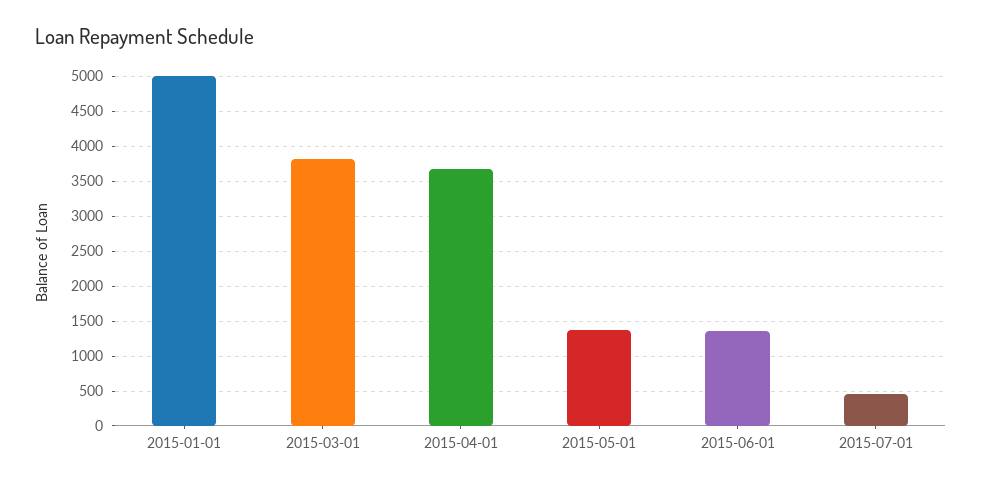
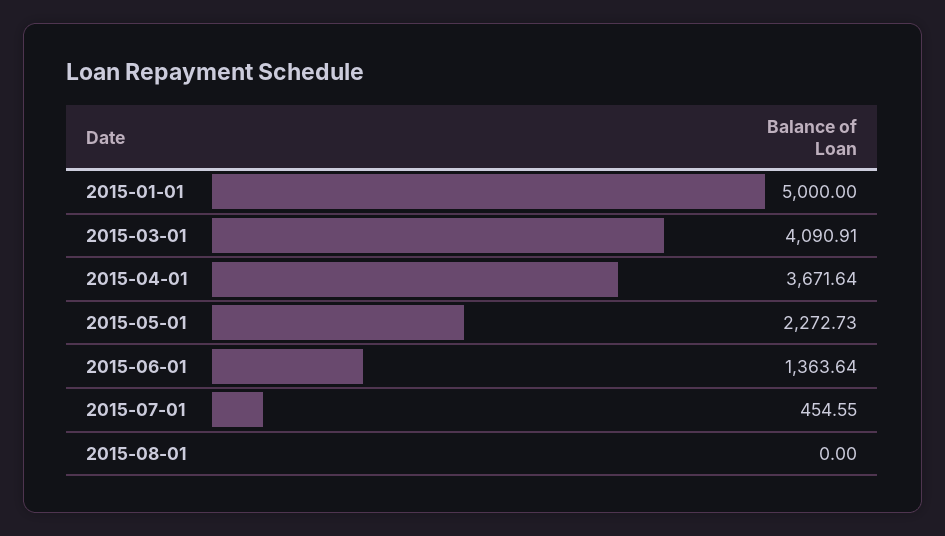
2015-03-01: 3800 -> 4090.91
2015-05-01: 1400 -> 2272.73
2015-08-01: none -> 0

